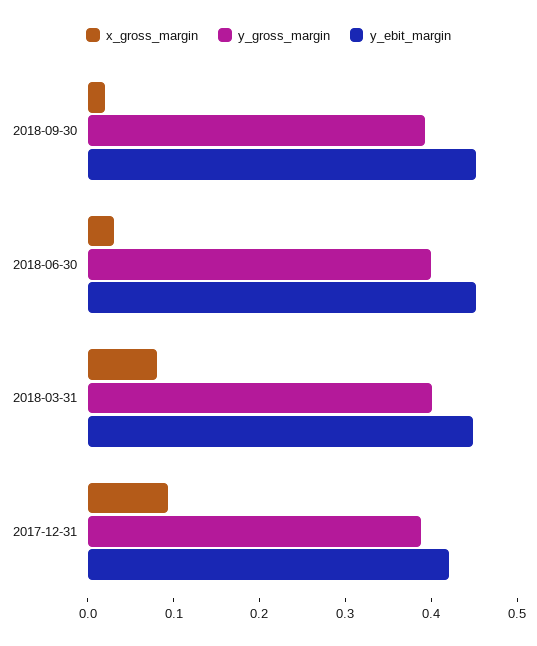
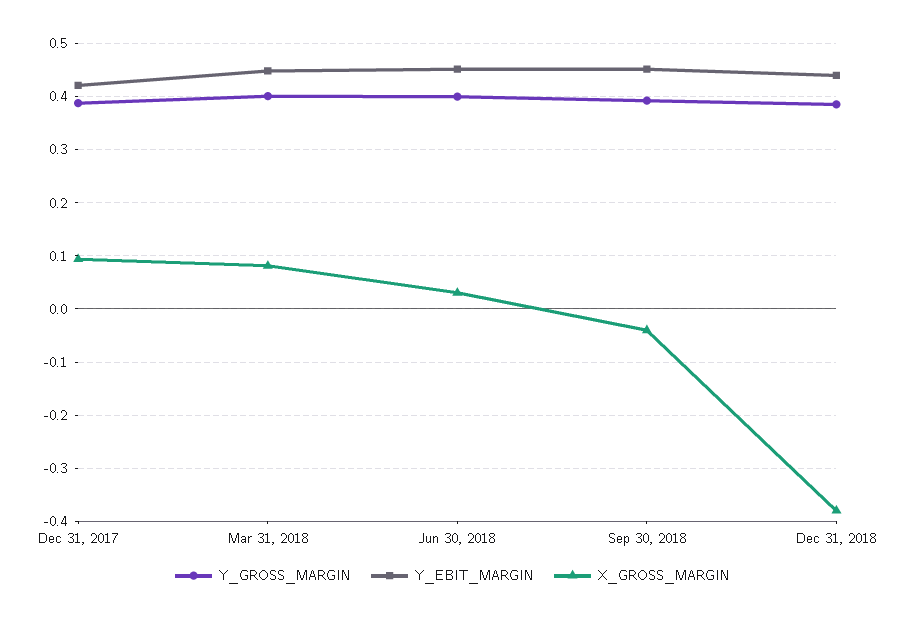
x_gross_margin, 2018-09-30: 0.02 -> -0.04
y_gross_margin, Dec 31, 2018: none -> 0.38
y_ebit_margin, Dec 31, 2018: none -> 0.44
x_gross_margin, Dec 31, 2018: none -> -0.38

